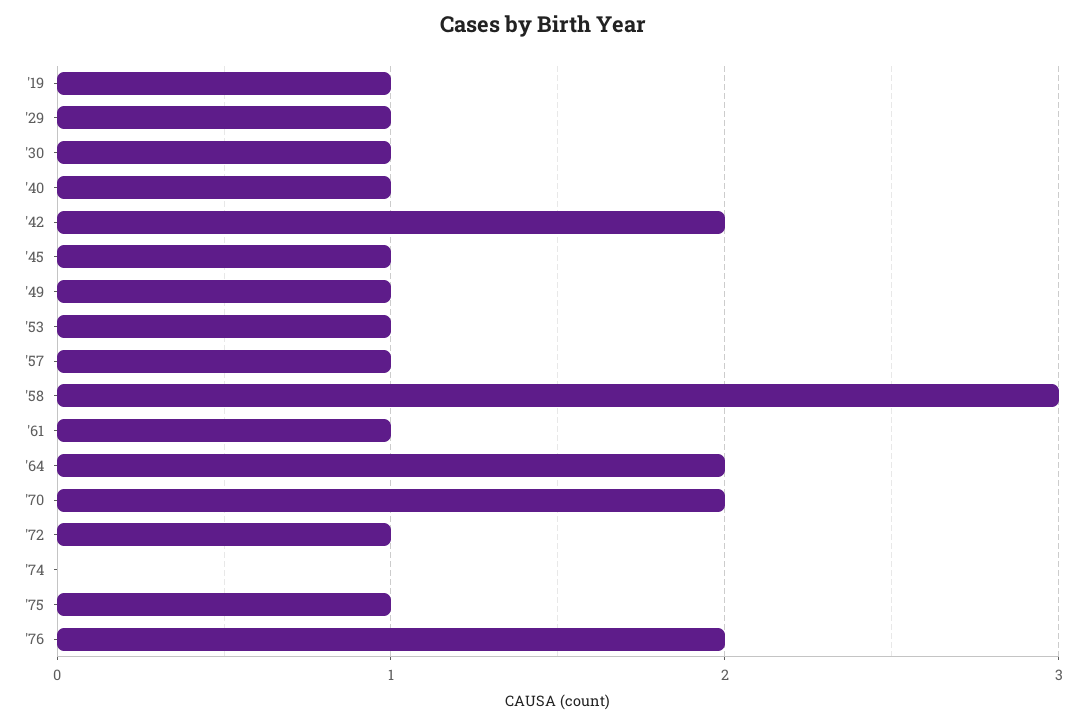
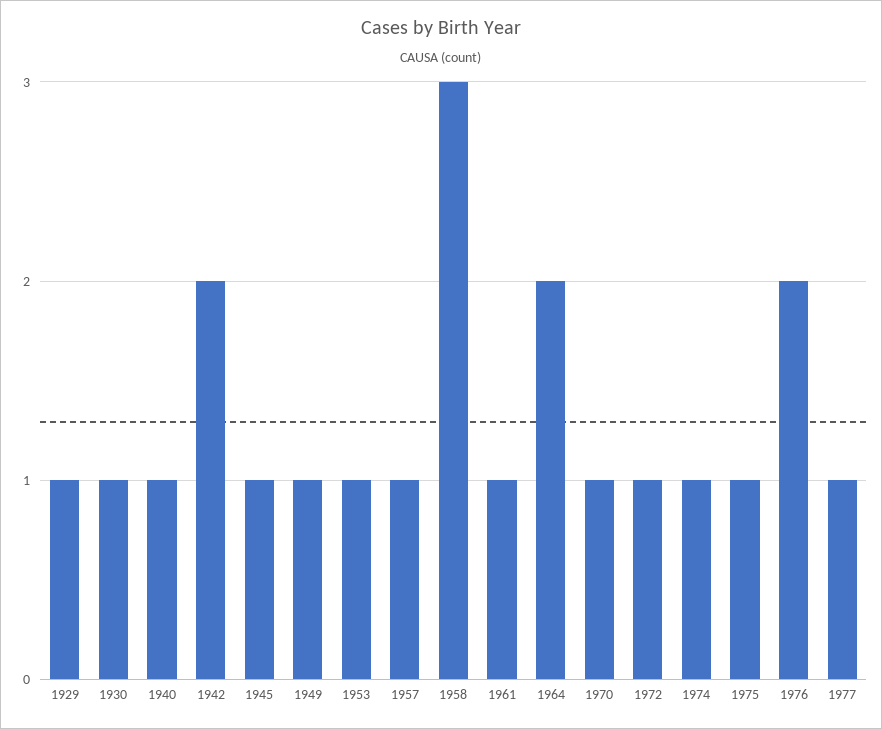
'19: 1 -> none
'70: 2 -> 1
'74: 0 -> 1
1977: none -> 1

